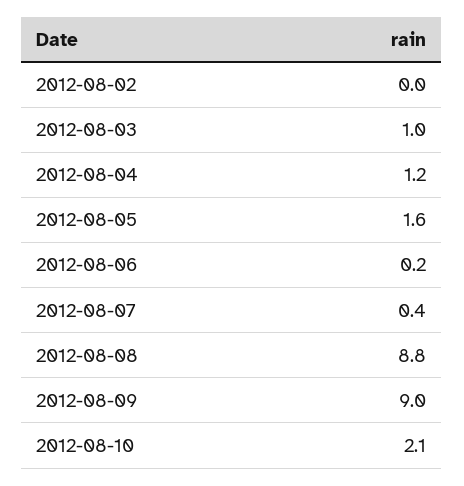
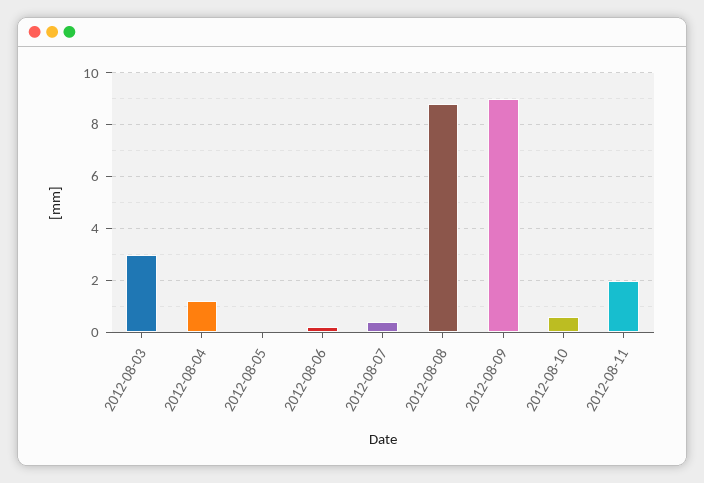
2012-08-02: 0 -> none
2012-08-03: 1 -> 3
2012-08-05: 1.6 -> 0
2012-08-10: 2.1 -> 0.5
2012-08-11: none -> 2

